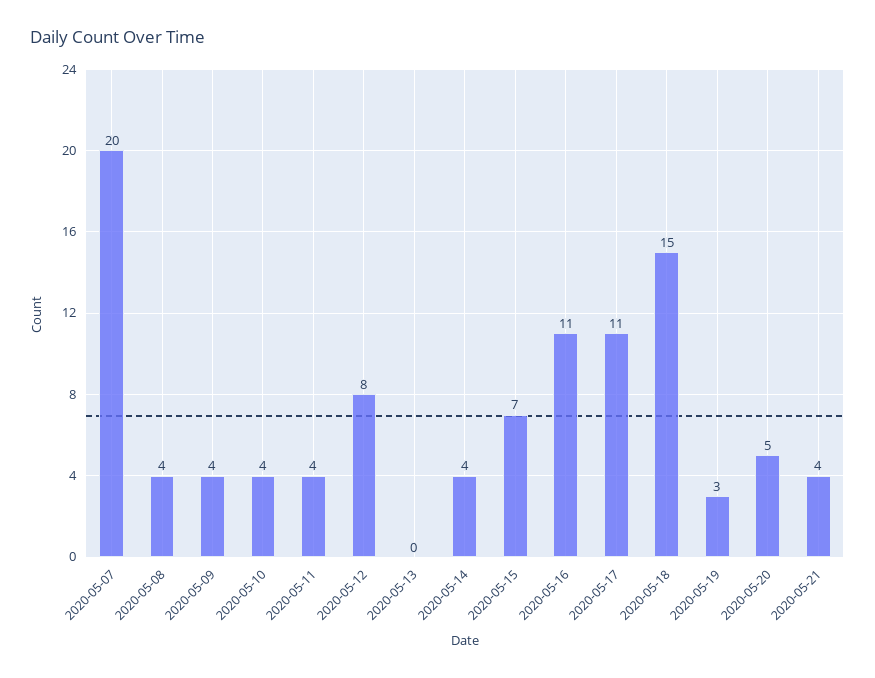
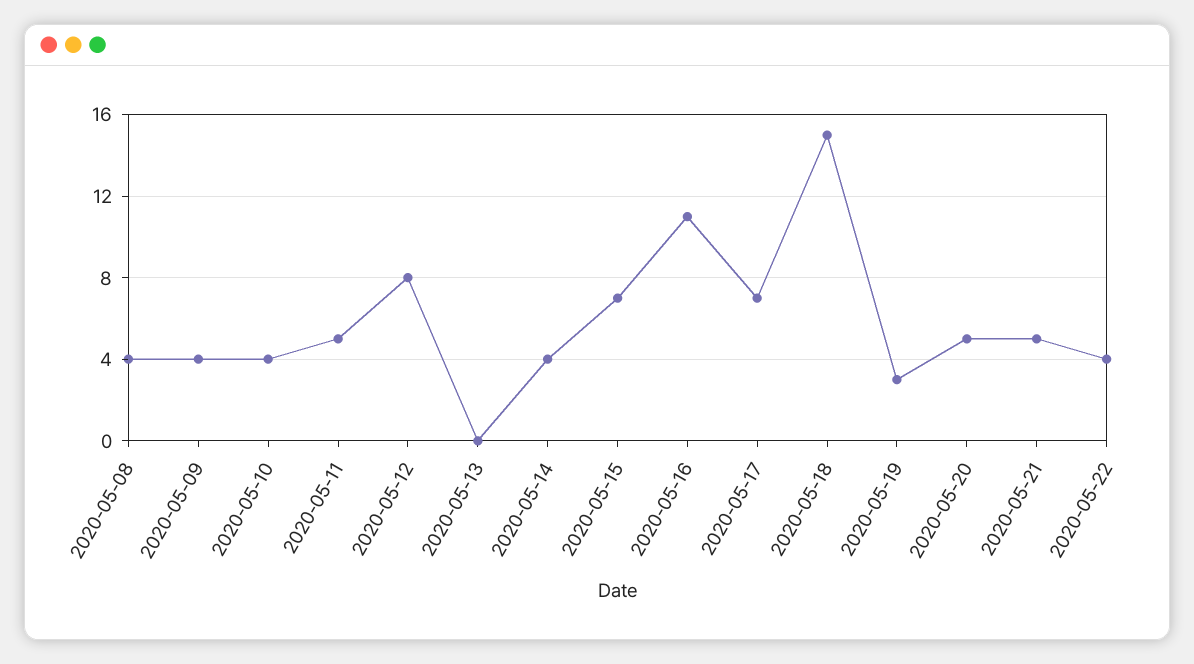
2020-05-07: 20 -> none
2020-05-11: 4 -> 5
2020-05-17: 11 -> 7
2020-05-21: 4 -> 5
2020-05-22: none -> 4

